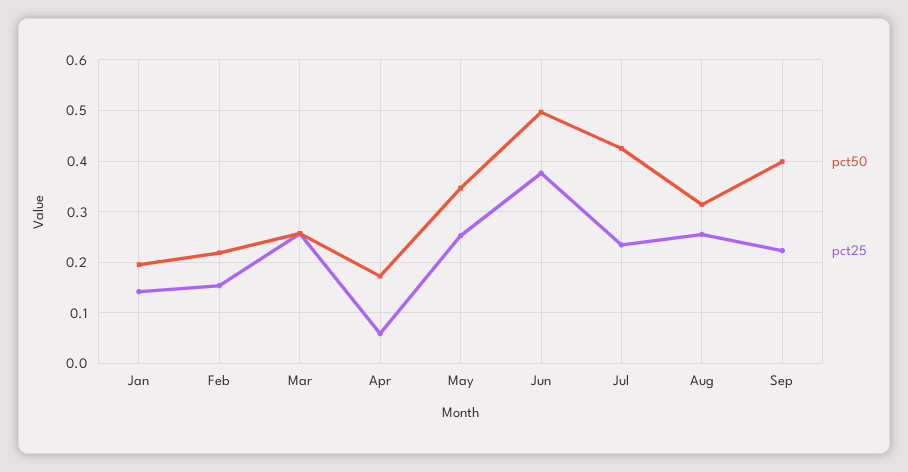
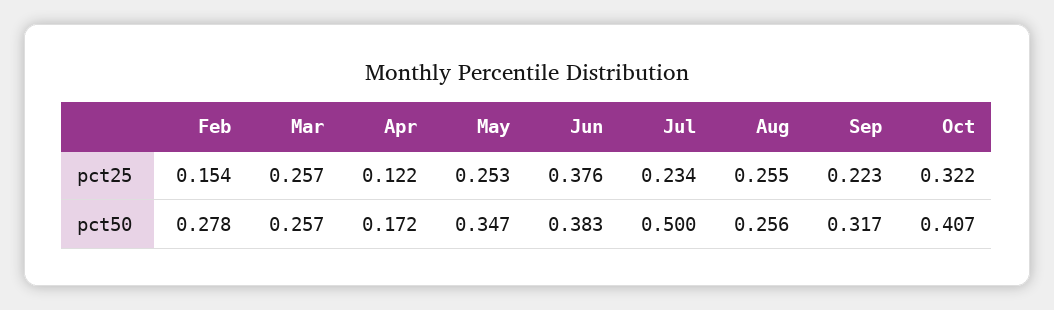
pct50, Jan: 0.2 -> none
pct25, Jan: 0.14 -> none
pct50, Feb: 0.22 -> 0.278
pct25, Apr: 0.06 -> 0.122
pct50, Jun: 0.5 -> 0.383
pct50, Jul: 0.42 -> 0.5
pct50, Aug: 0.32 -> 0.256
pct50, Sep: 0.4 -> 0.317
pct25, Oct: none -> 0.322
pct50, Oct: none -> 0.407

